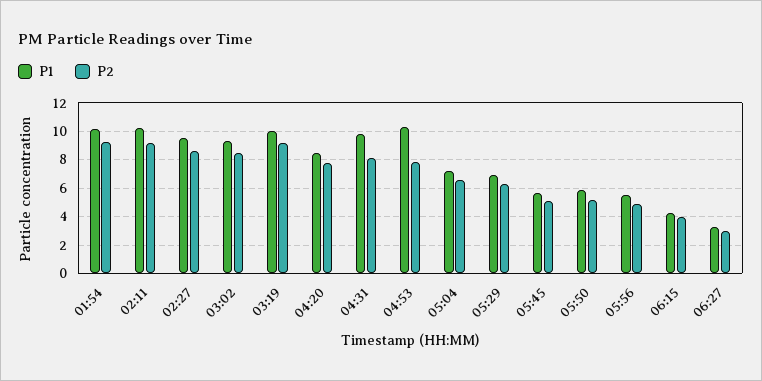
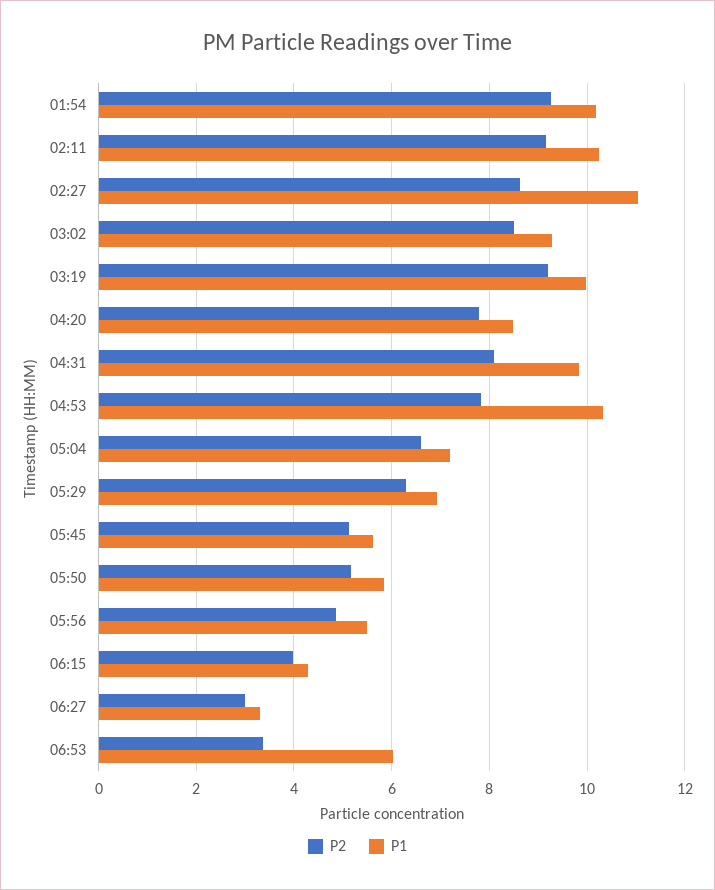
P1, 02:27: 9.5 -> 11
P2, 06:53: none -> 3.4
P1, 06:53: none -> 6

